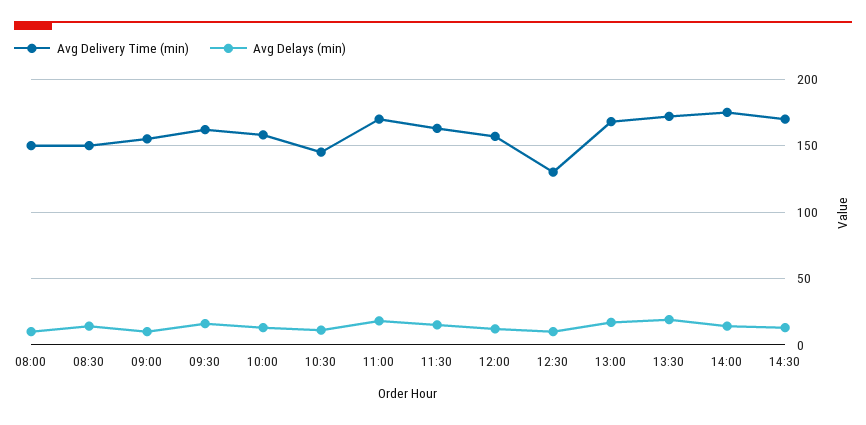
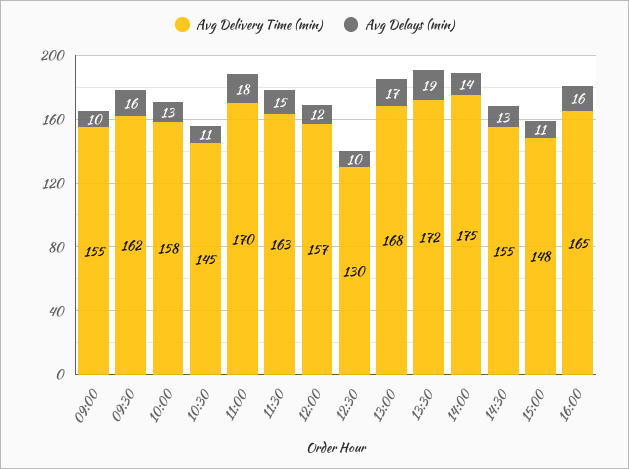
Avg Delivery Time (min), 08:00: 150 -> none
Avg Delays (min), 08:00: 10 -> none
Avg Delivery Time (min), 08:30: 150 -> none
Avg Delays (min), 08:30: 15 -> none
Avg Delivery Time (min), 14:30: 170 -> 155
Avg Delivery Time (min), 15:00: none -> 148
Avg Delays (min), 15:00: none -> 11
Avg Delivery Time (min), 16:00: none -> 165
Avg Delays (min), 16:00: none -> 16

